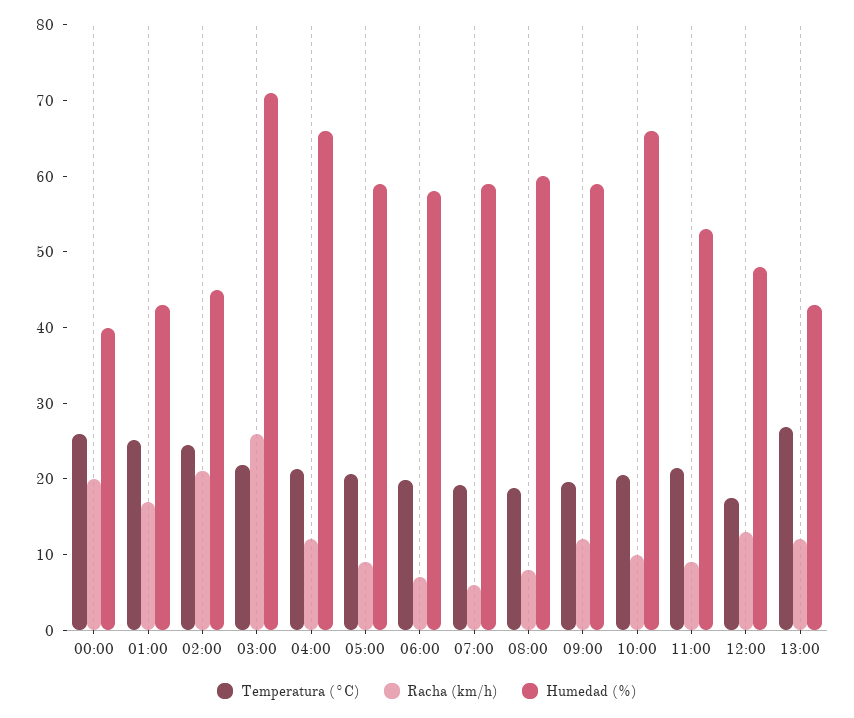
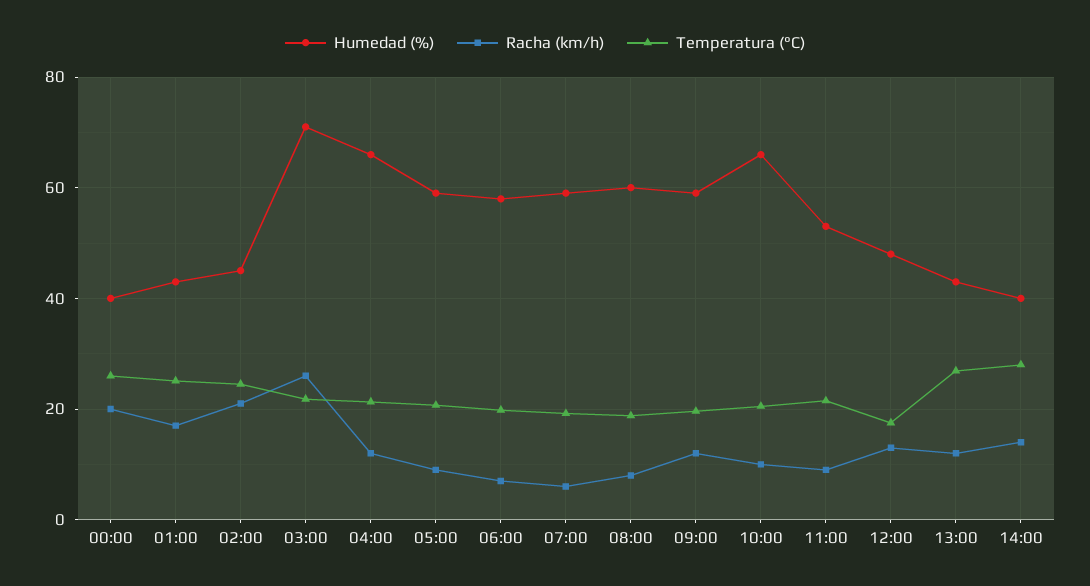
Humedad (%), 14:00: none -> 40
Racha (km/h), 14:00: none -> 14
Temperatura (°C), 14:00: none -> 28

